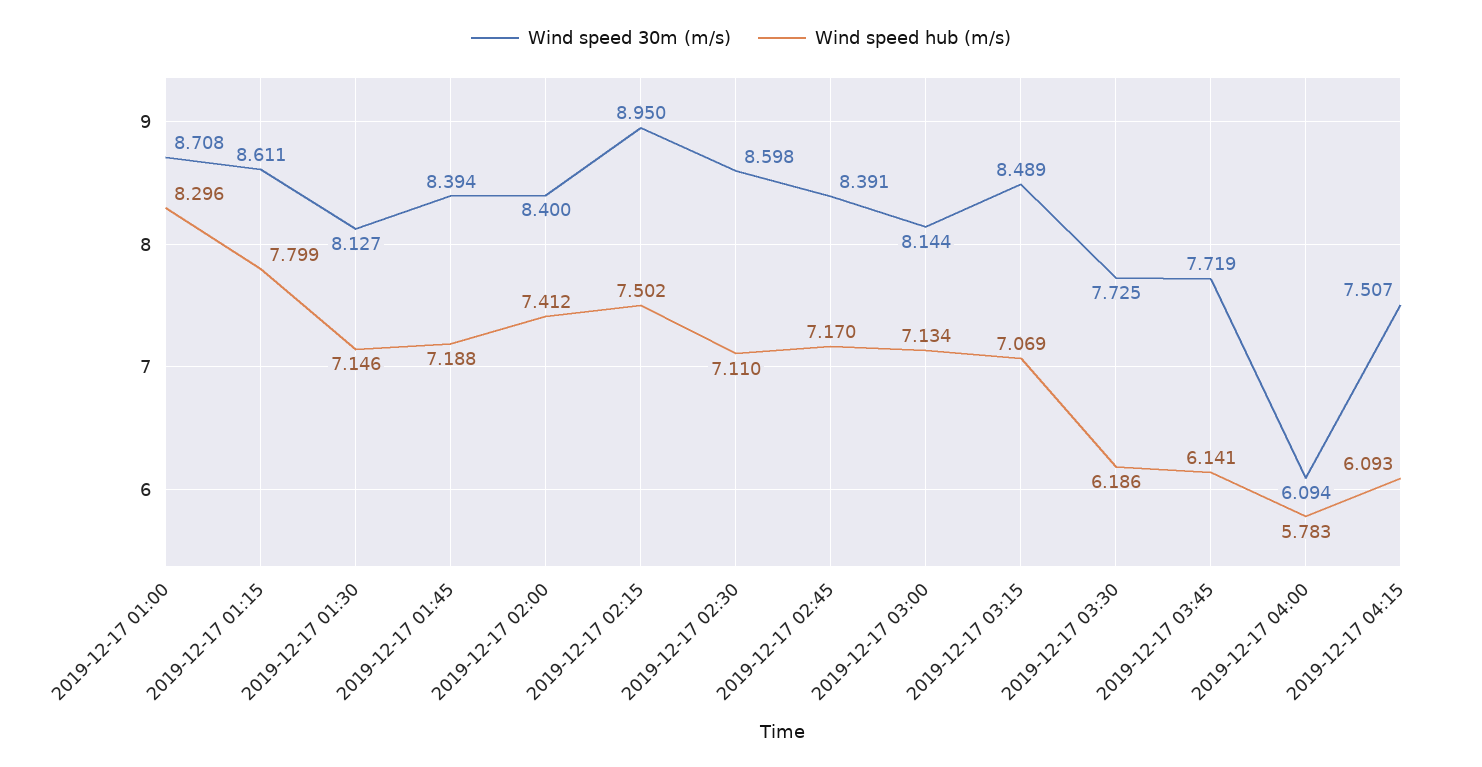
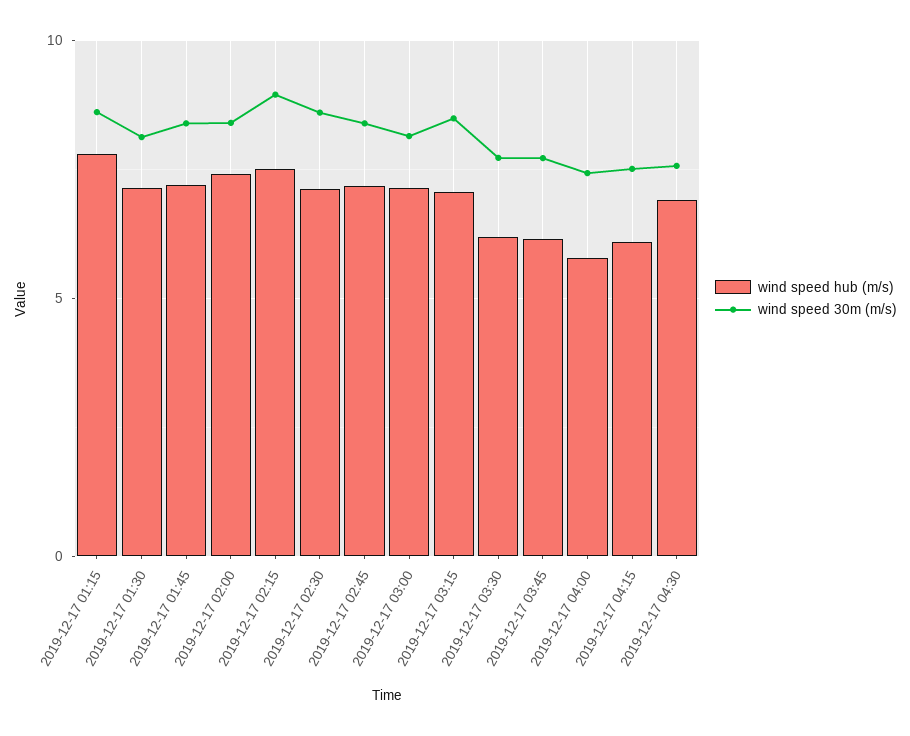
Wind speed 30m (m/s), 2019-12-17 01:00: 8.708 -> none
Wind speed hub (m/s), 2019-12-17 01:00: 8.296 -> none
Wind speed 30m (m/s), 2019-12-17 04:00: 6.094 -> 7.5
Wind speed hub (m/s), 2019-12-17 04:30: none -> 7
Wind speed 30m (m/s), 2019-12-17 04:30: none -> 7.5

